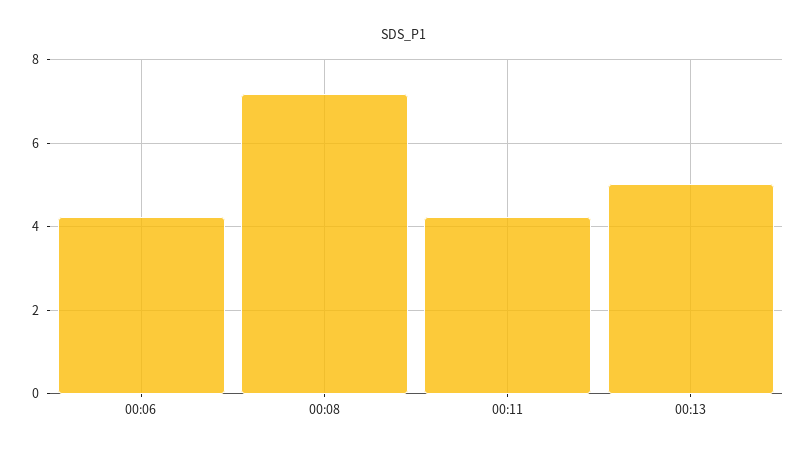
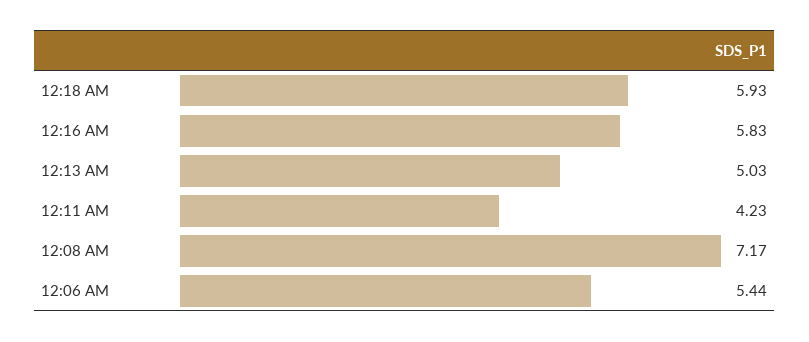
00:06: 4.2 -> 5.44
12:18 AM: none -> 5.93
12:16 AM: none -> 5.83

